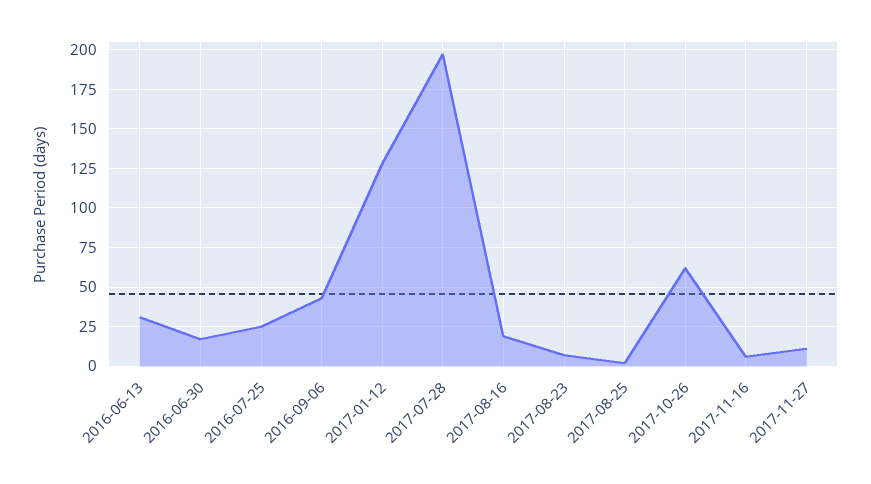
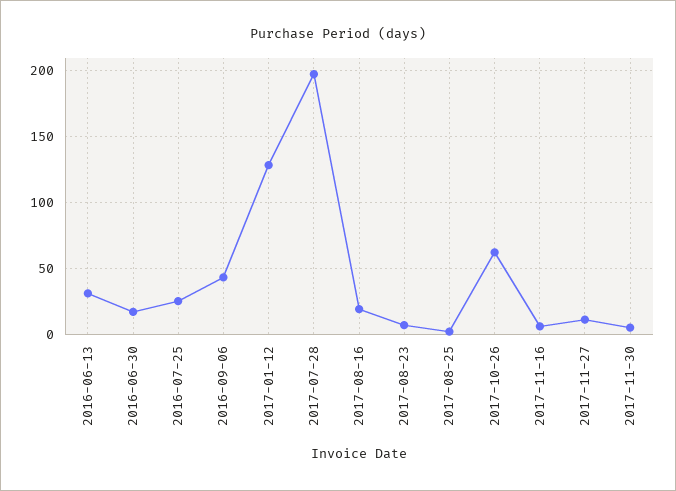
2017-11-30: none -> 5

